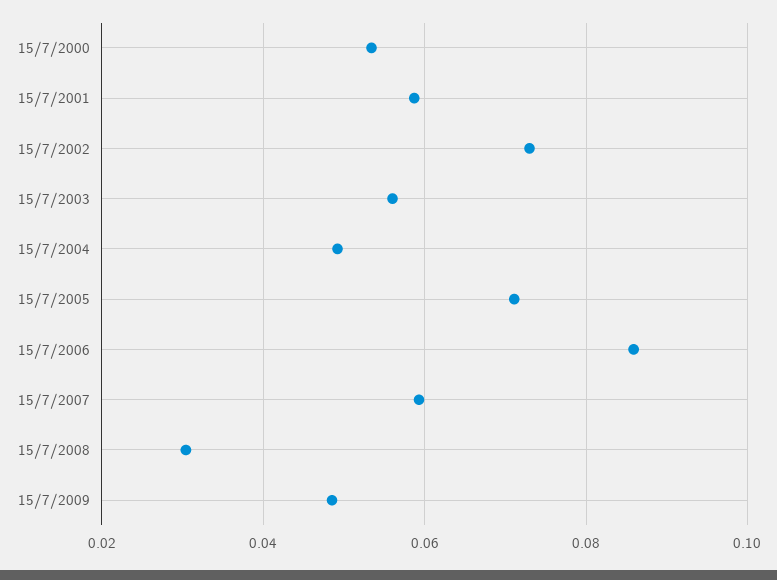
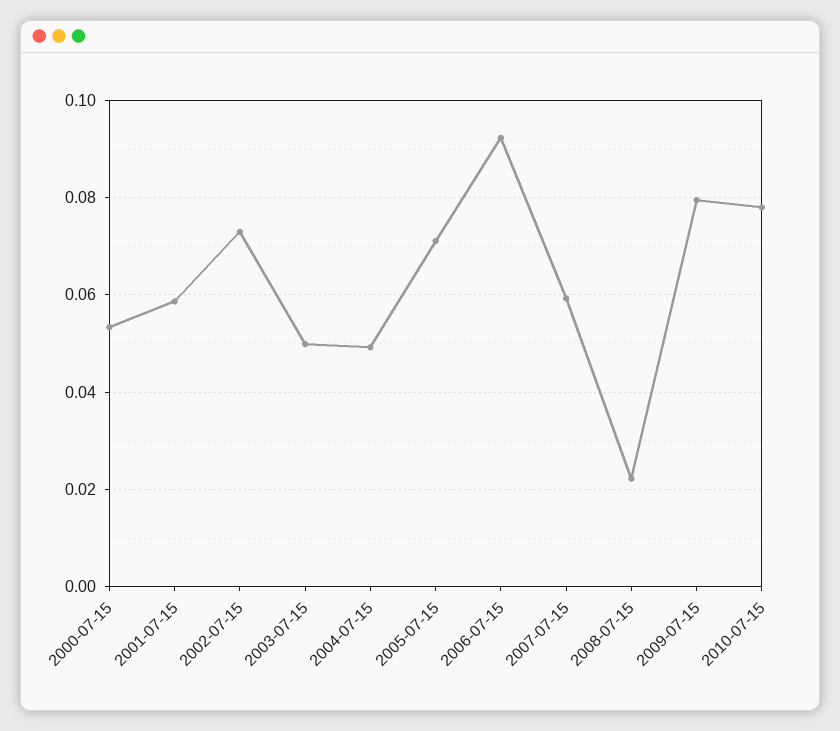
15/7/2003: 0.056 -> 0.05
15/7/2006: 0.086 -> 0.092
15/7/2008: 0.03 -> 0.022
15/7/2009: 0.048 -> 0.08
2010-07-15: none -> 0.078

